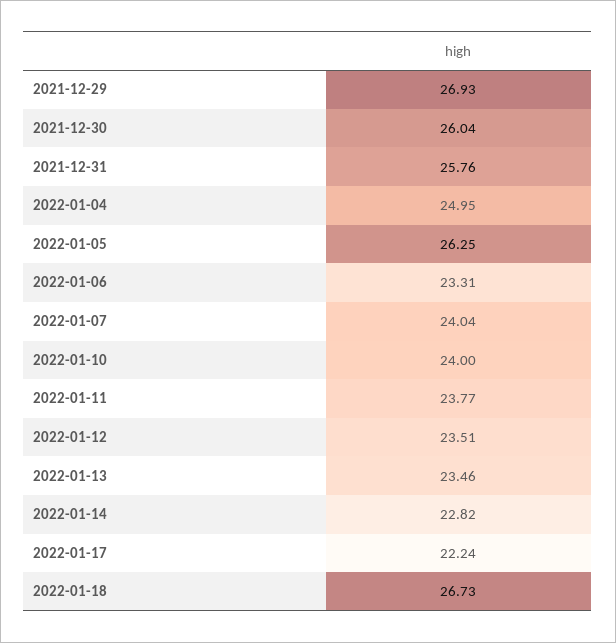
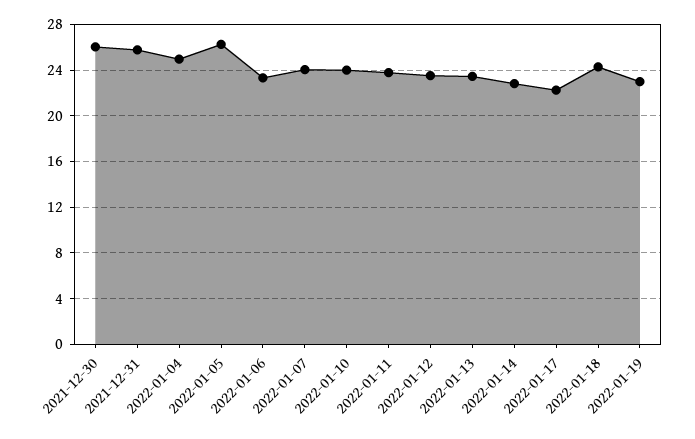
2021-12-29: 26.93 -> none
2022-01-18: 26.73 -> 24
2022-01-19: none -> 23

